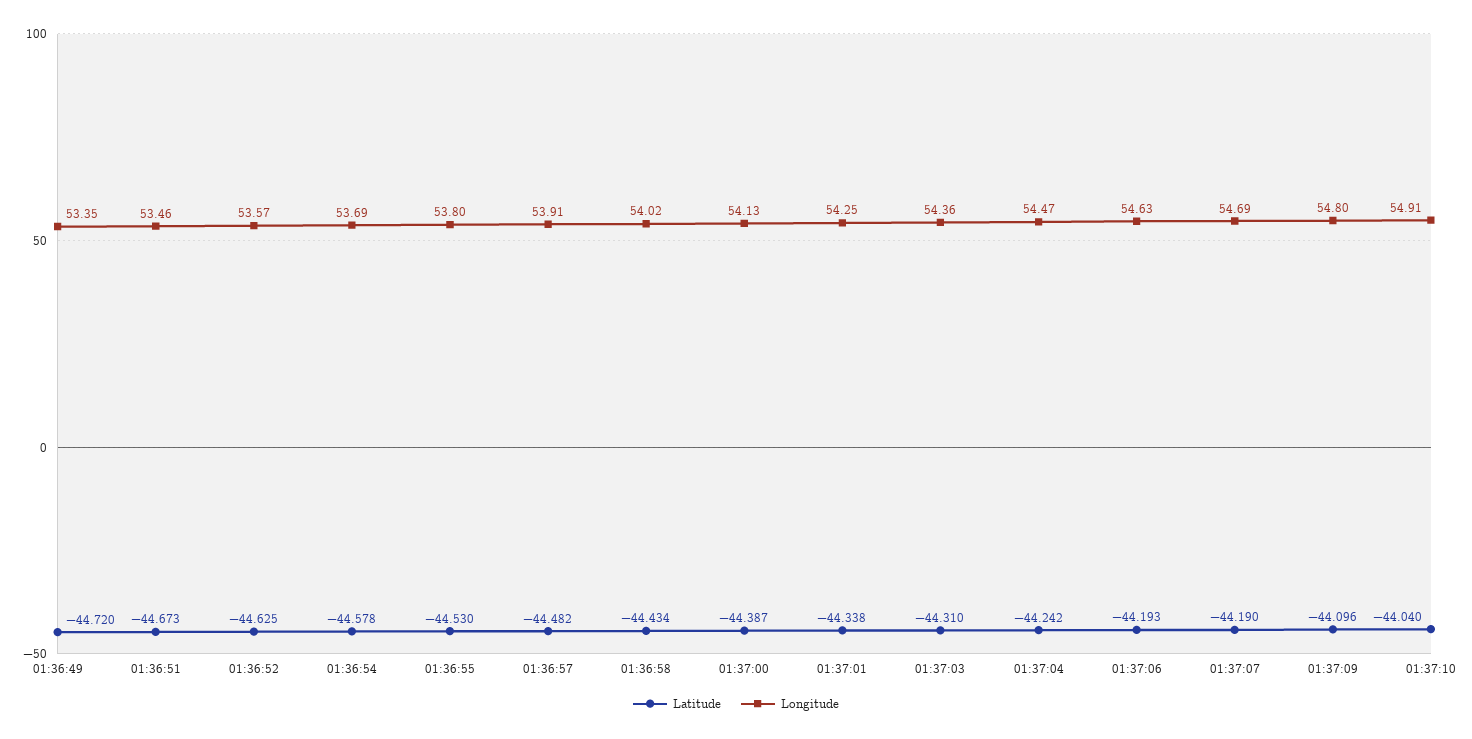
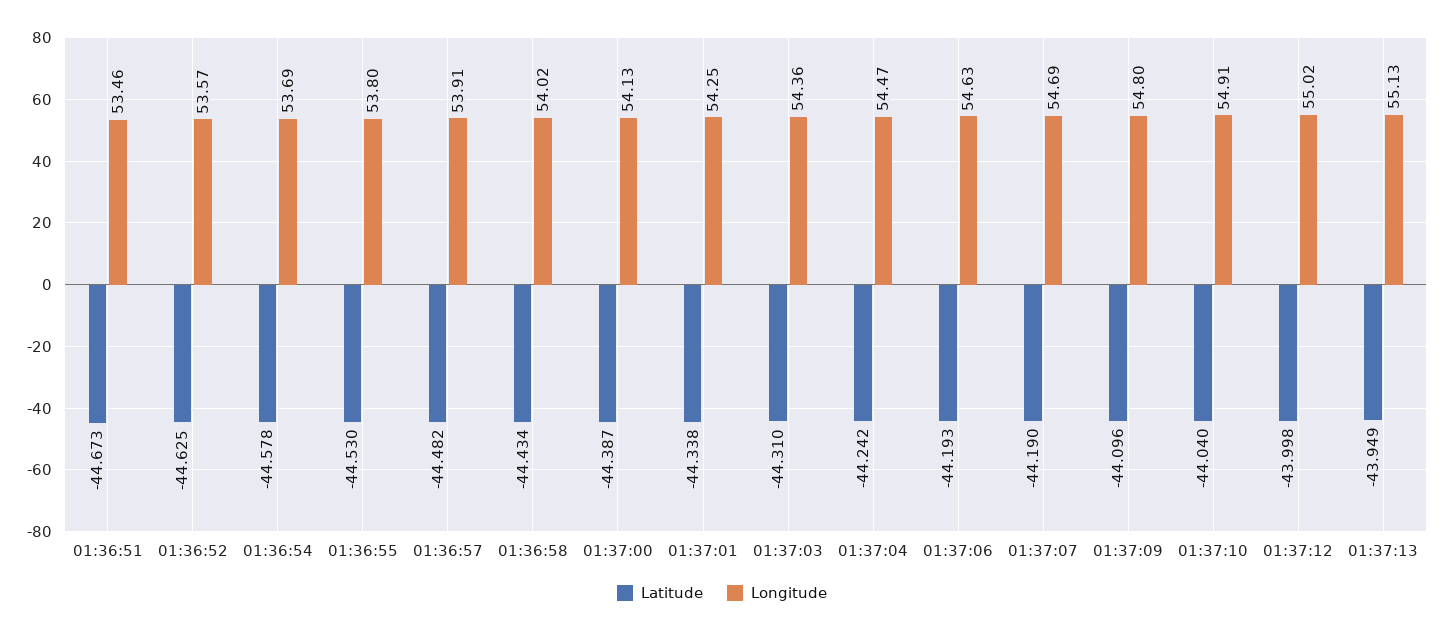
Latitude, 01:36:49: -44.72 -> none
Longitude, 01:36:49: 53.35 -> none
Latitude, 01:37:12: none -> -43.998
Longitude, 01:37:12: none -> 55.02
Latitude, 01:37:13: none -> -43.949
Longitude, 01:37:13: none -> 55.13

